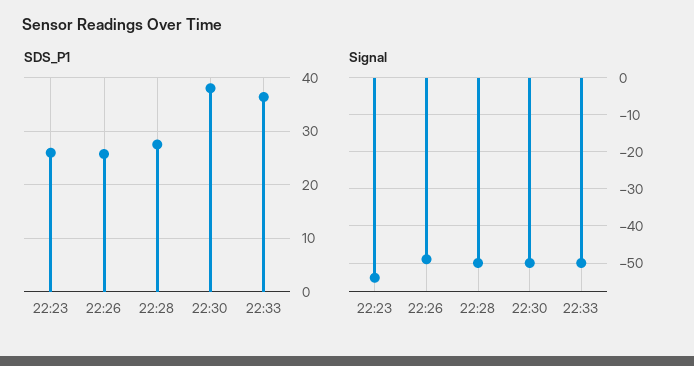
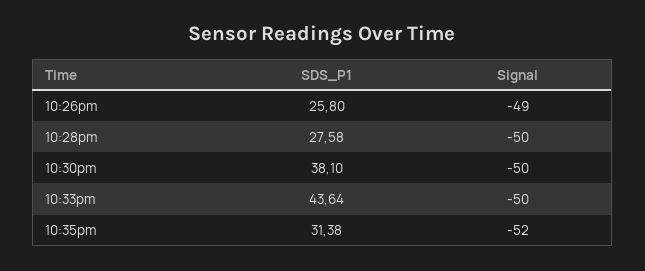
SDS_P1, 22:23: 26 -> none
SDS_P1, 22:33: 36 -> 43.64
Signal, 22:23: -55 -> none
SDS_P1, 10:35pm: none -> 31.38
Signal, 10:35pm: none -> -52

